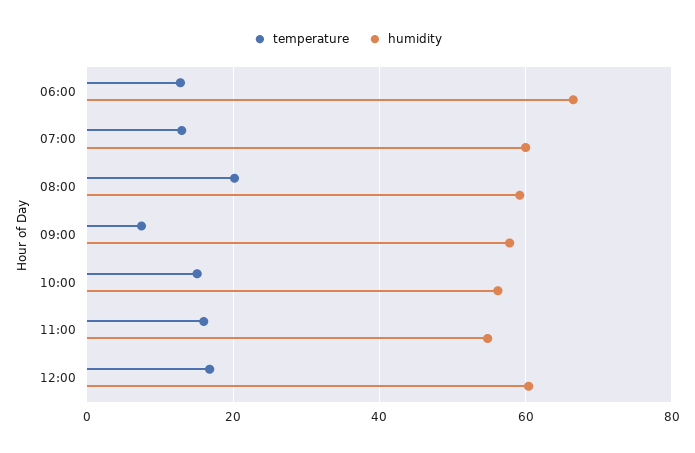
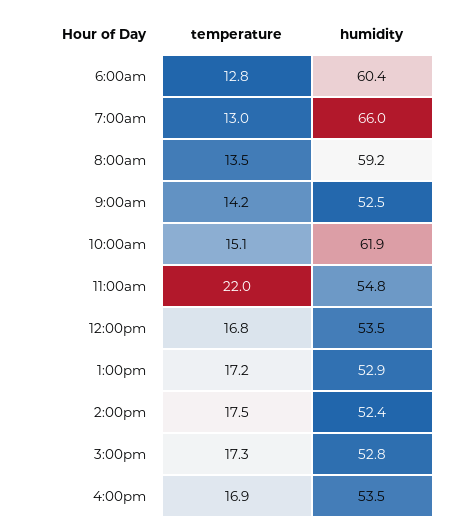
humidity, 06:00: 66 -> 60.4
humidity, 07:00: 60 -> 66
temperature, 08:00: 20 -> 13.5
temperature, 09:00: 8 -> 14.2
humidity, 09:00: 58 -> 52.5
humidity, 10:00: 56 -> 61.9
temperature, 11:00: 16 -> 22
humidity, 12:00: 60 -> 53.5
temperature, 1:00pm: none -> 17.2
humidity, 1:00pm: none -> 52.9
temperature, 2:00pm: none -> 17.5
humidity, 2:00pm: none -> 52.4
temperature, 3:00pm: none -> 17.3
humidity, 3:00pm: none -> 52.8
temperature, 4:00pm: none -> 16.9
humidity, 4:00pm: none -> 53.5

